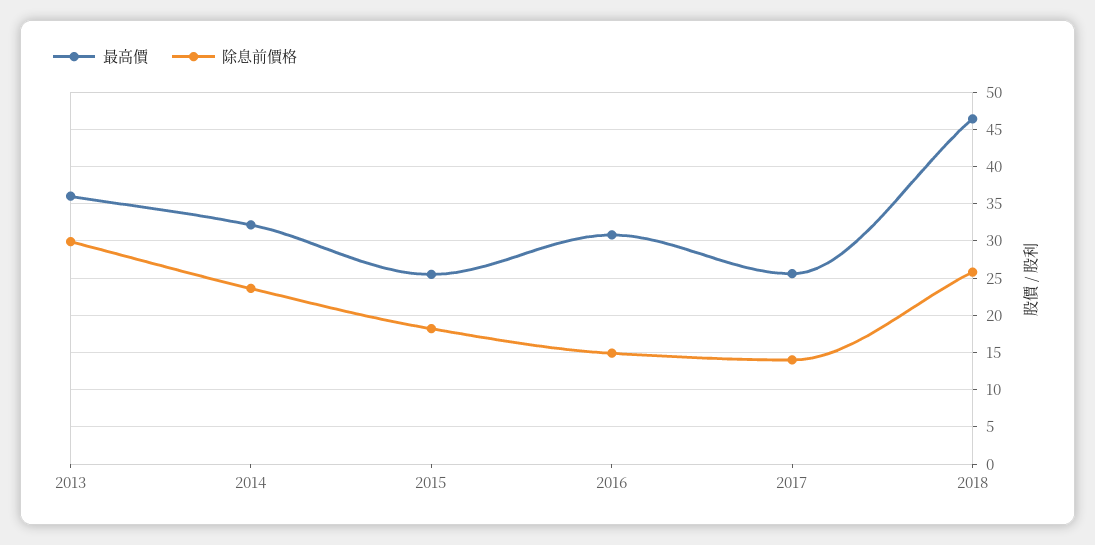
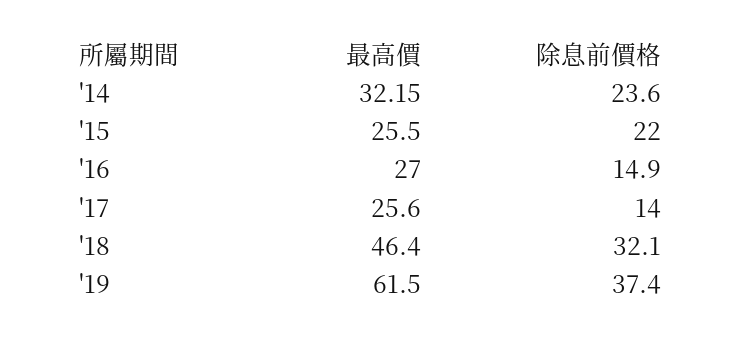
最高價, 2013: 36 -> none
除息前價格, 2013: 30 -> none
除息前價格, 2015: 18 -> 22
最高價, 2016: 31 -> 27
除息前價格, 2018: 26 -> 32.1
最高價, '19: none -> 61.5
除息前價格, '19: none -> 37.4

